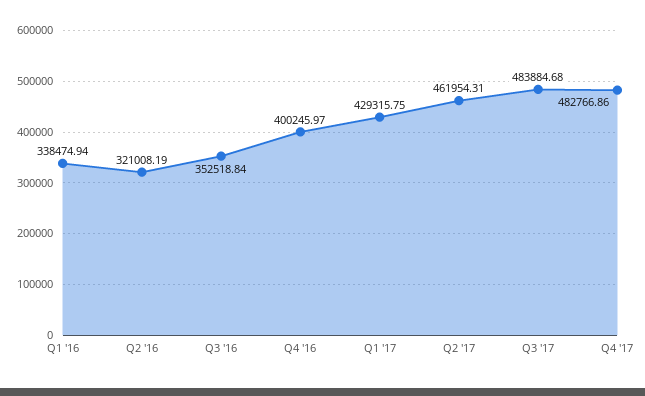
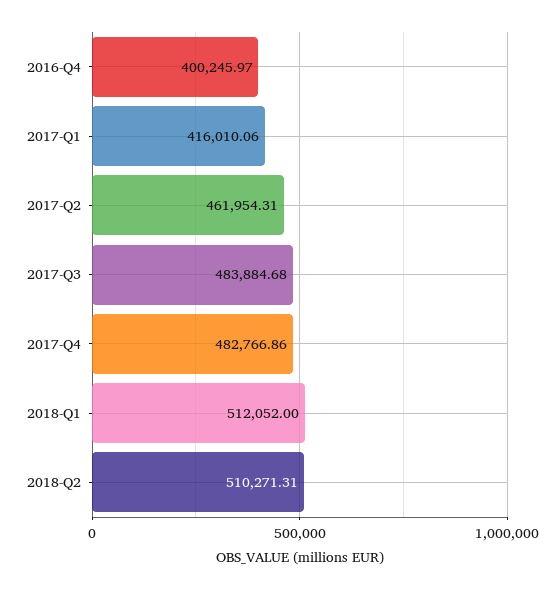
Q1 '16: 338474.94 -> none
Q2 '16: 321008.19 -> none
Q3 '16: 352518.84 -> none
Q1 '17: 429315.75 -> 416010.06
2018-Q1: none -> 512052
2018-Q2: none -> 510271.31

